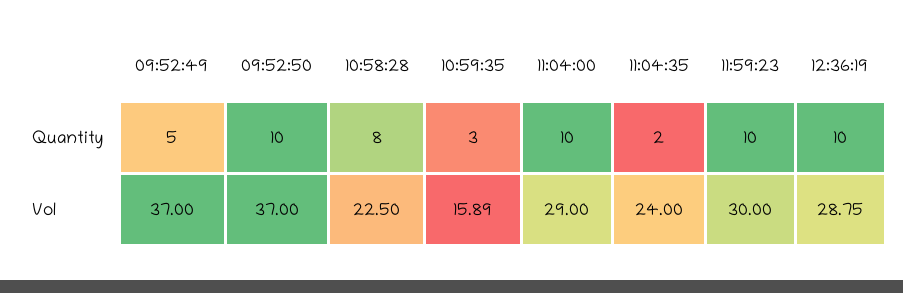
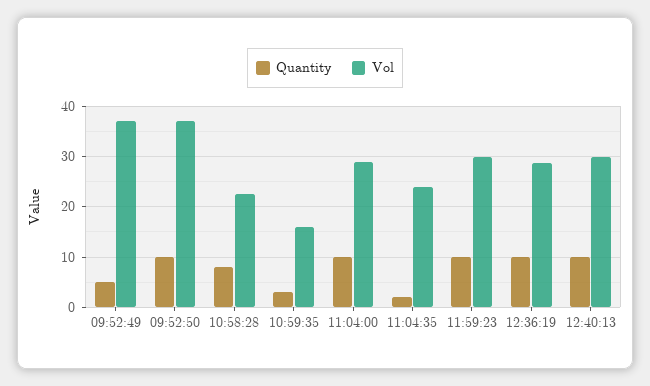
Quantity, 12:40:13: none -> 10
Vol, 12:40:13: none -> 30

